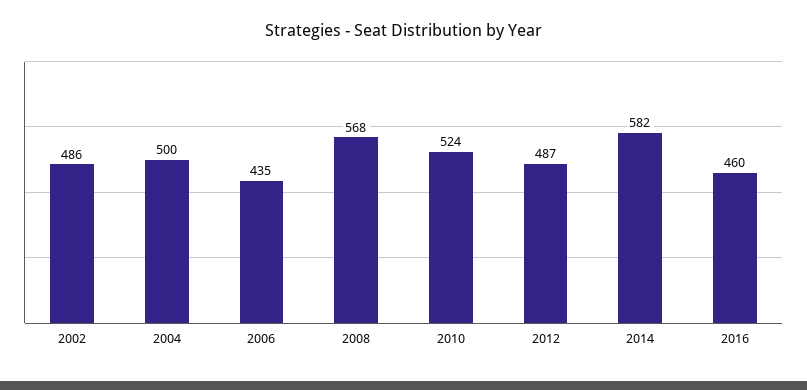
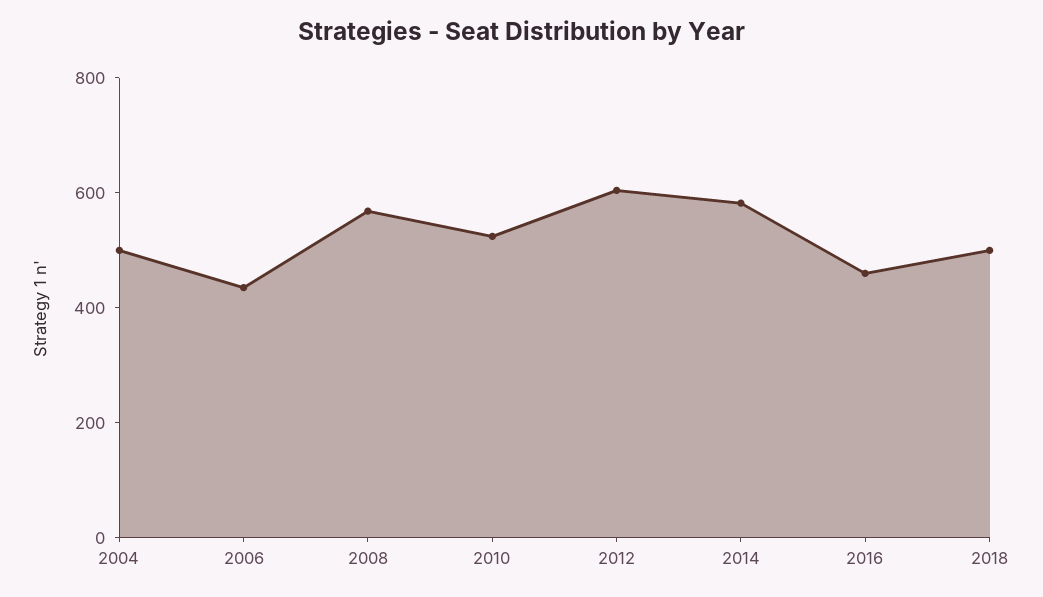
2002: 486 -> none
2012: 487 -> 600
2018: none -> 500

